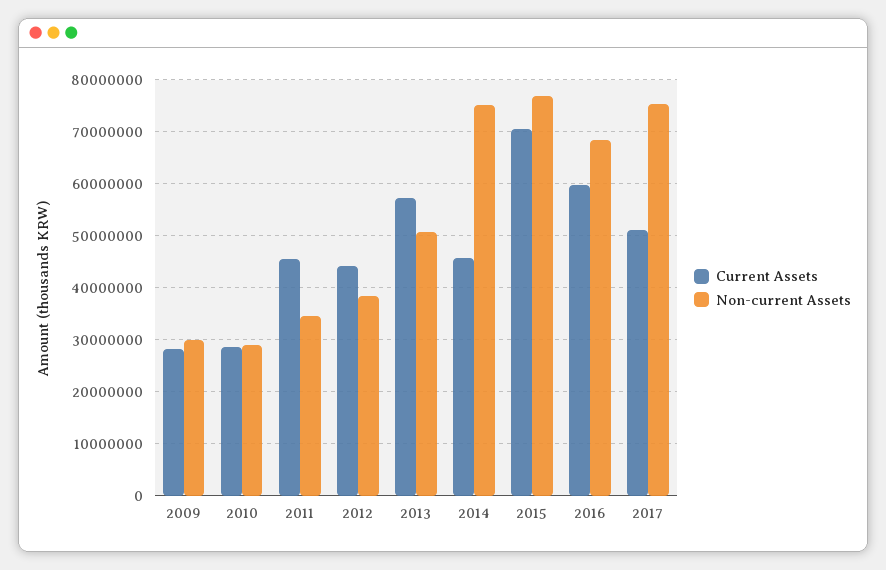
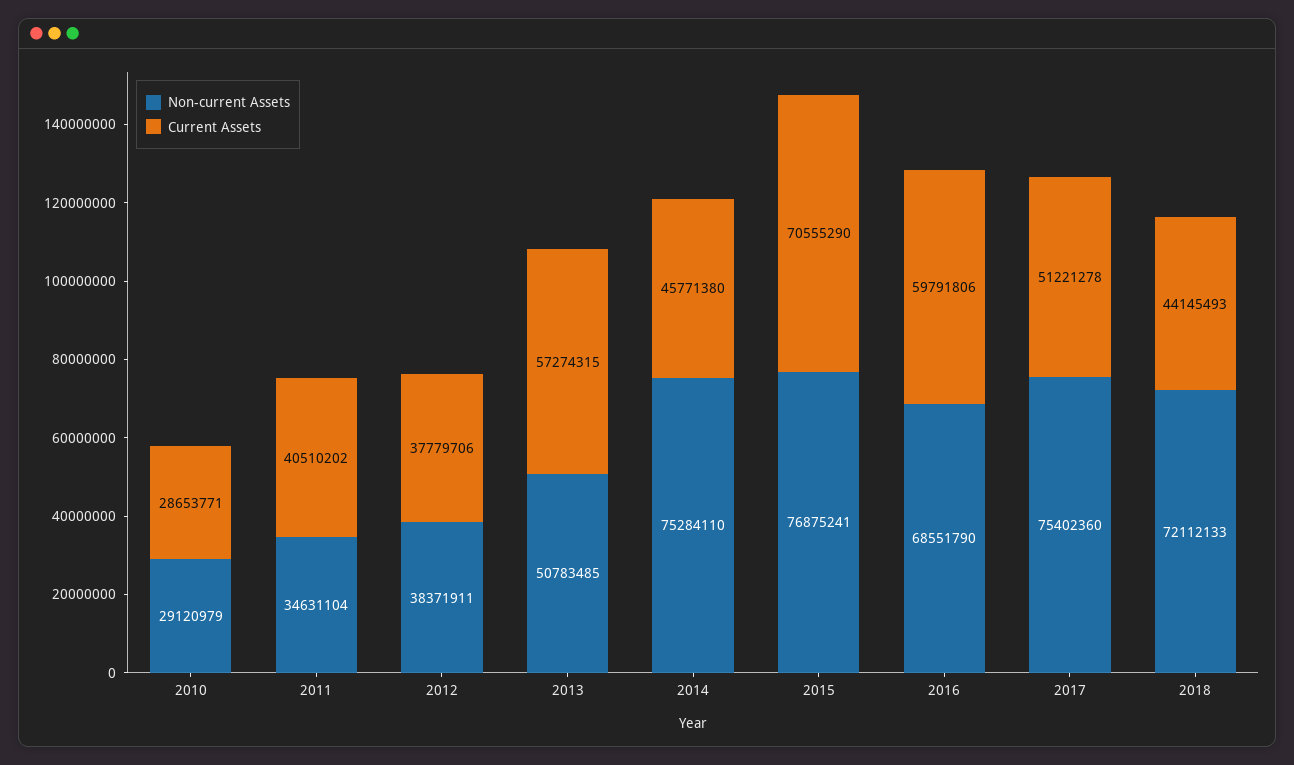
Current Assets, 2009: 28000000 -> none
Non-current Assets, 2009: 30000000 -> none
Current Assets, 2011: 46000000 -> 40510202
Current Assets, 2012: 44000000 -> 37779706
Non-current Assets, 2018: none -> 72112133
Current Assets, 2018: none -> 44145493

